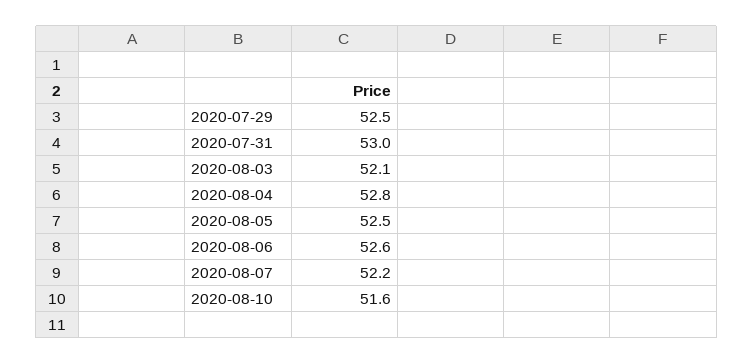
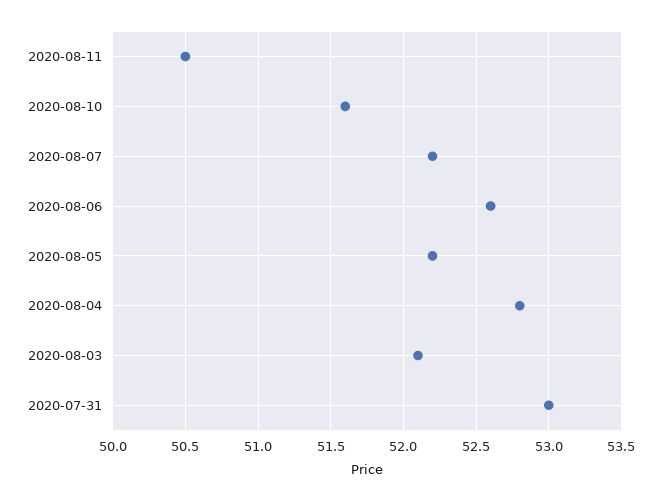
2020-07-29: 52.5 -> none
2020-08-05: 52.5 -> 52.2
2020-08-11: none -> 50.5

